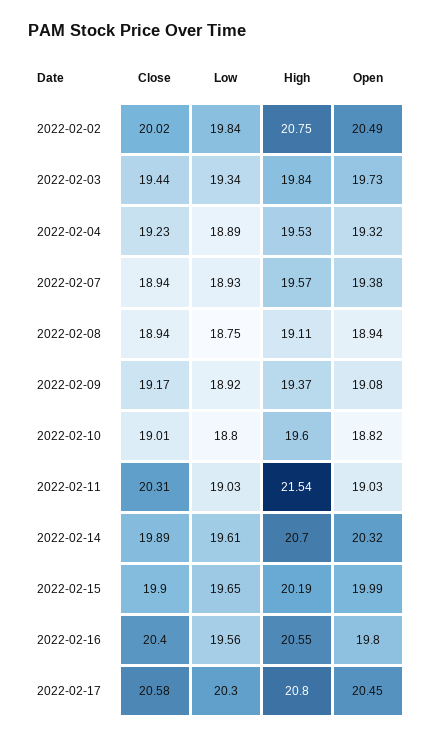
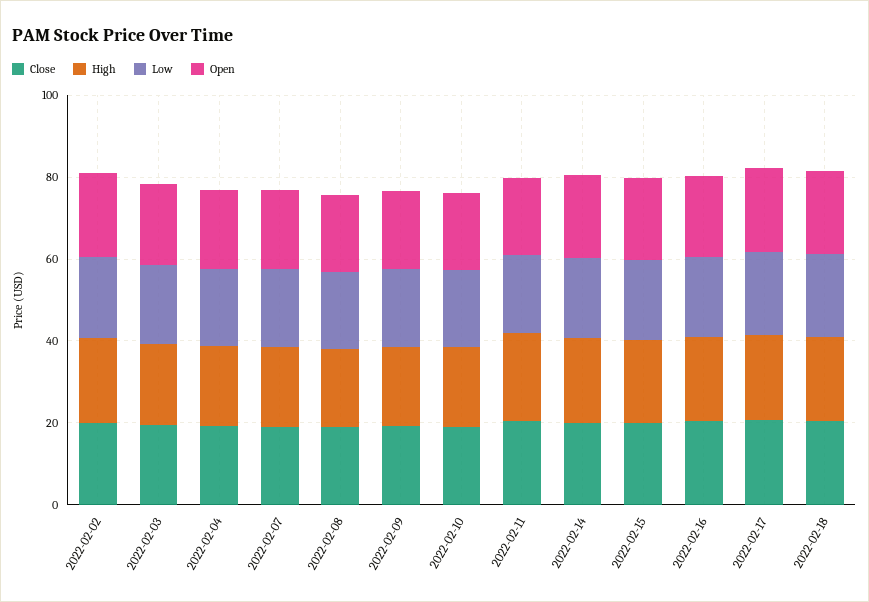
Close, 2022-02-18: none -> 20
High, 2022-02-18: none -> 20
Low, 2022-02-18: none -> 20
Open, 2022-02-18: none -> 20

